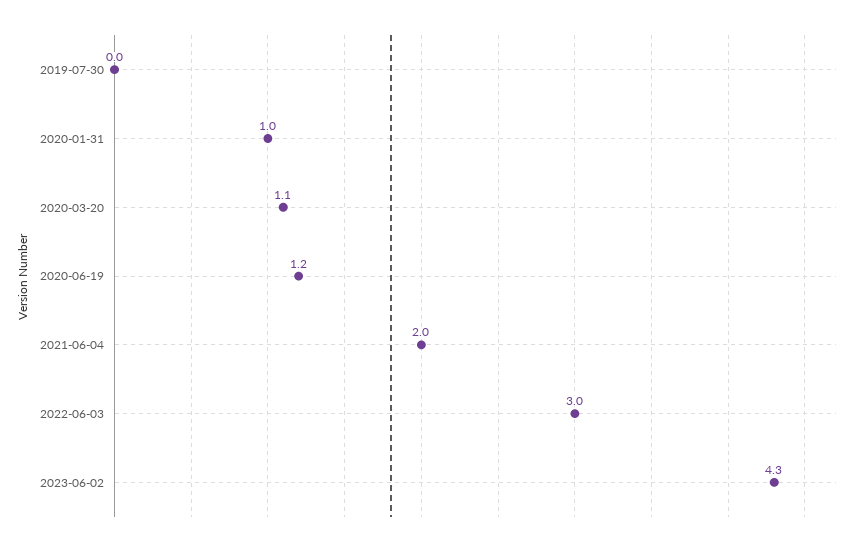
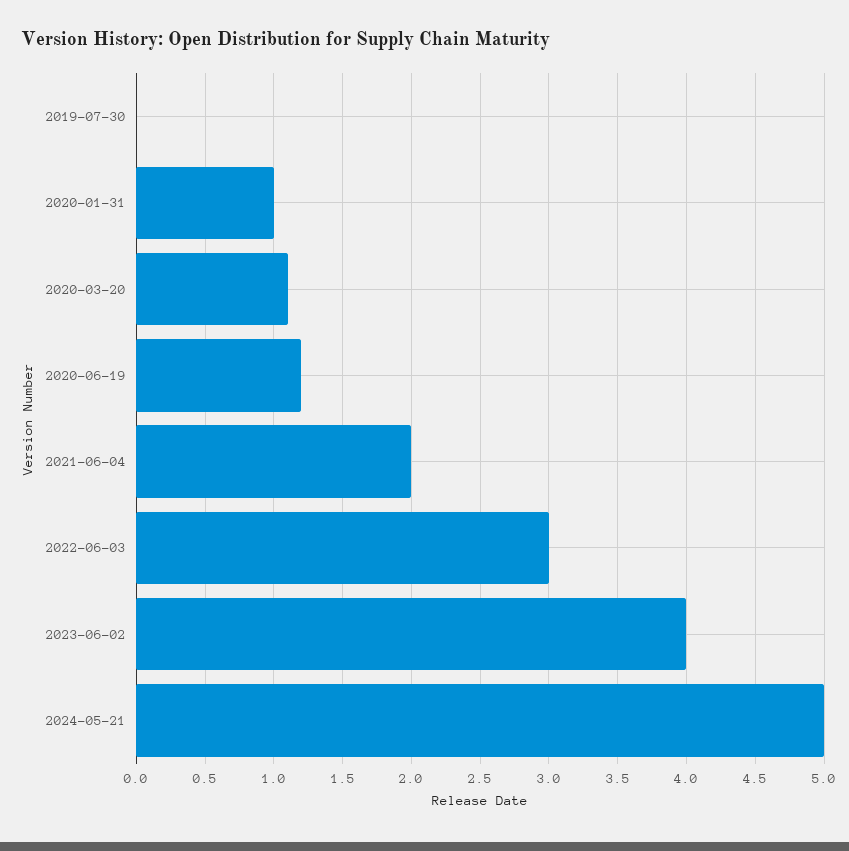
2023-06-02: 4.3 -> 4
2024-05-21: none -> 5

